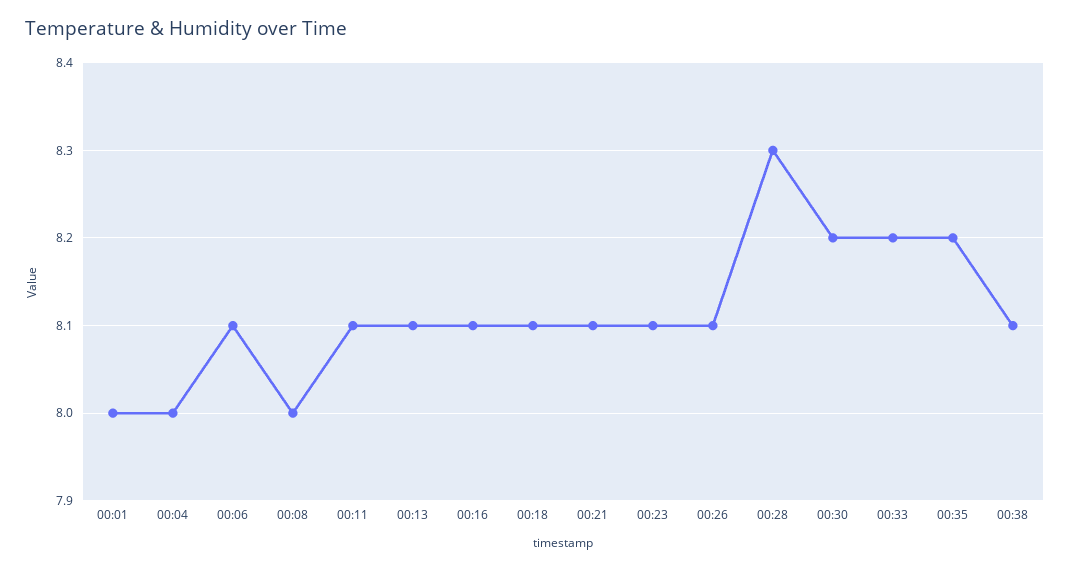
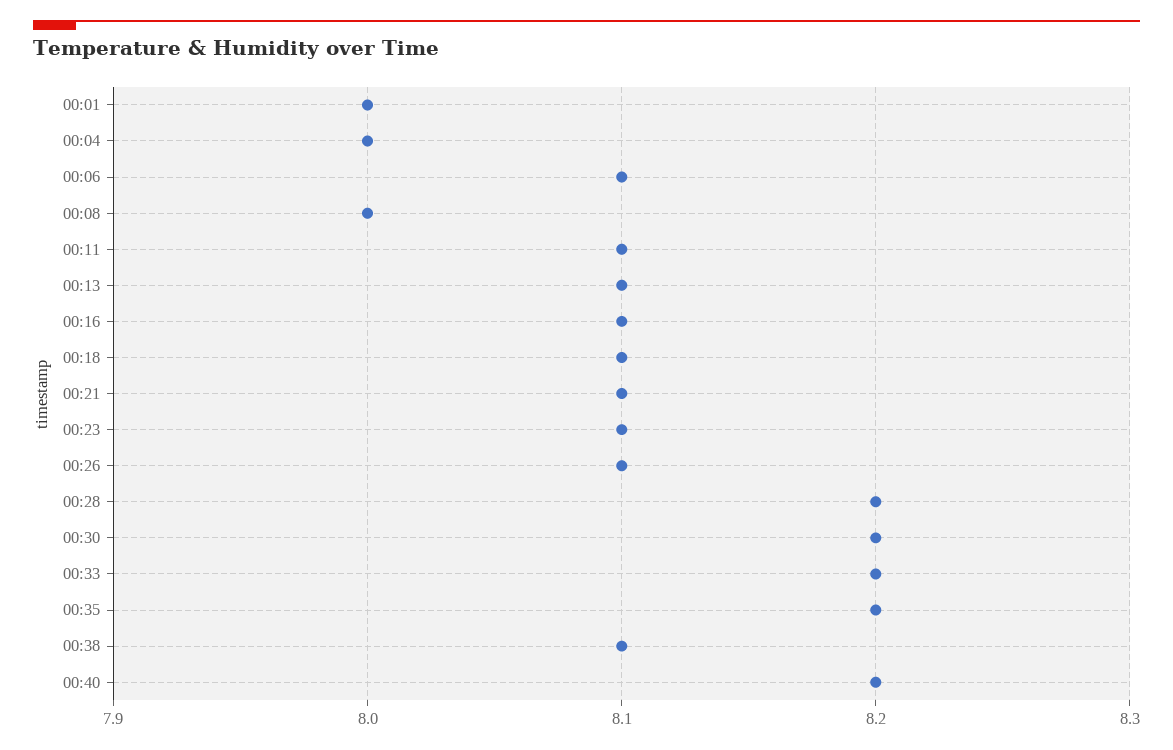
00:28: 8.3 -> 8.2
00:40: none -> 8.2

